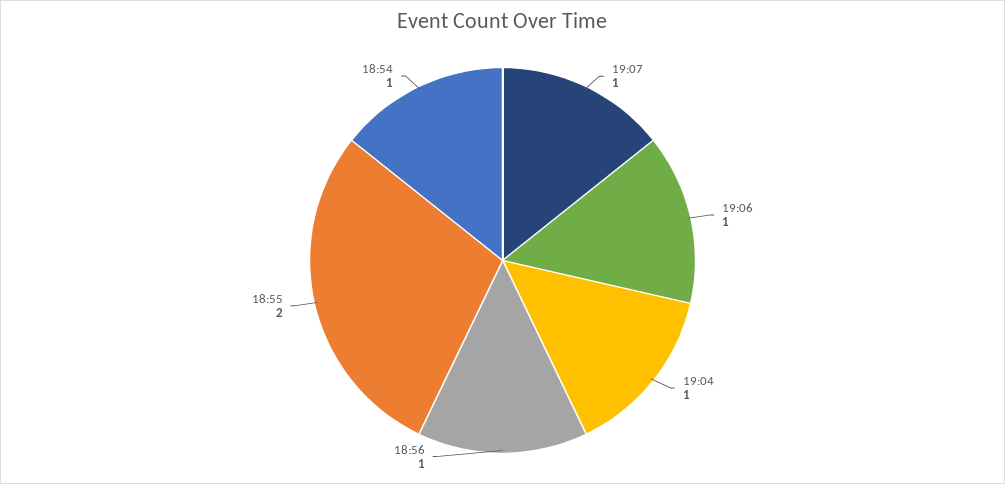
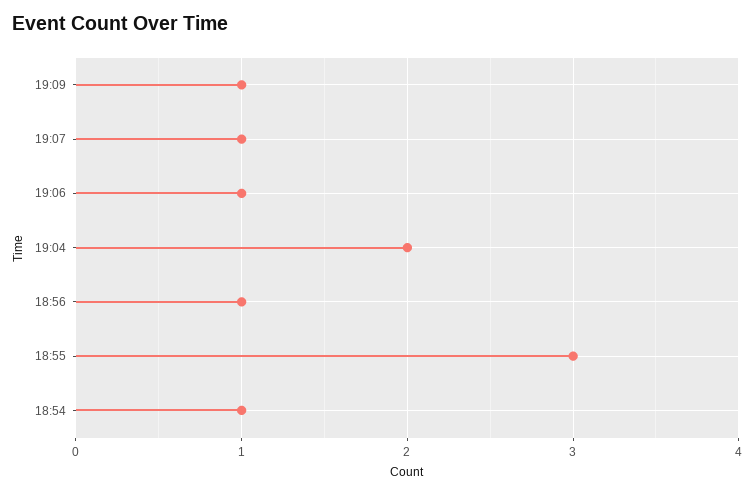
19:04: 1 -> 2
18:55: 2 -> 3
19:09: none -> 1

